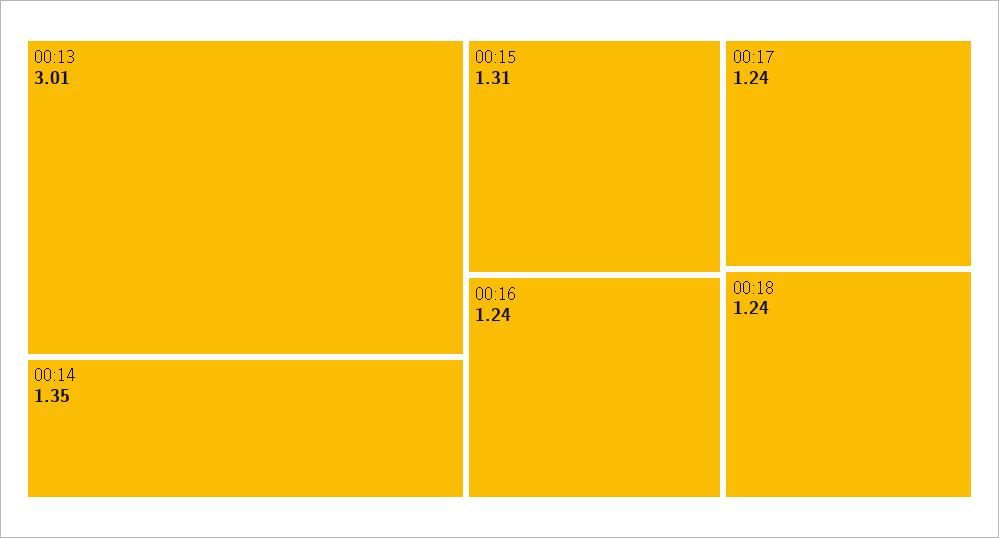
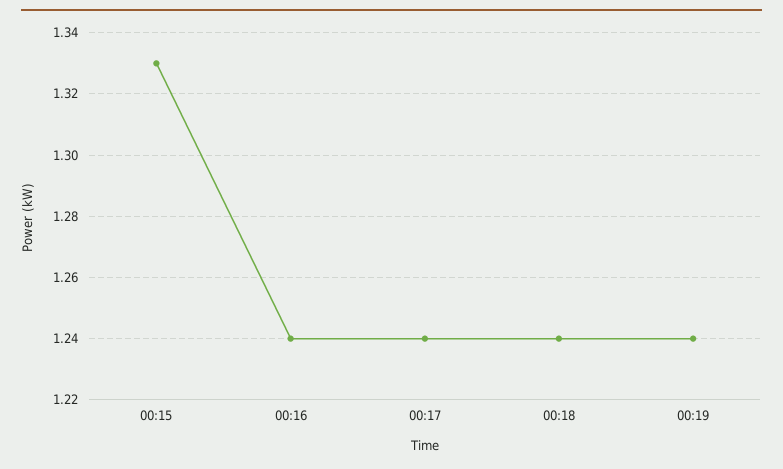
00:13: 3.01 -> none
00:14: 1.35 -> none
00:15: 1.31 -> 1.33
00:19: none -> 1.24

